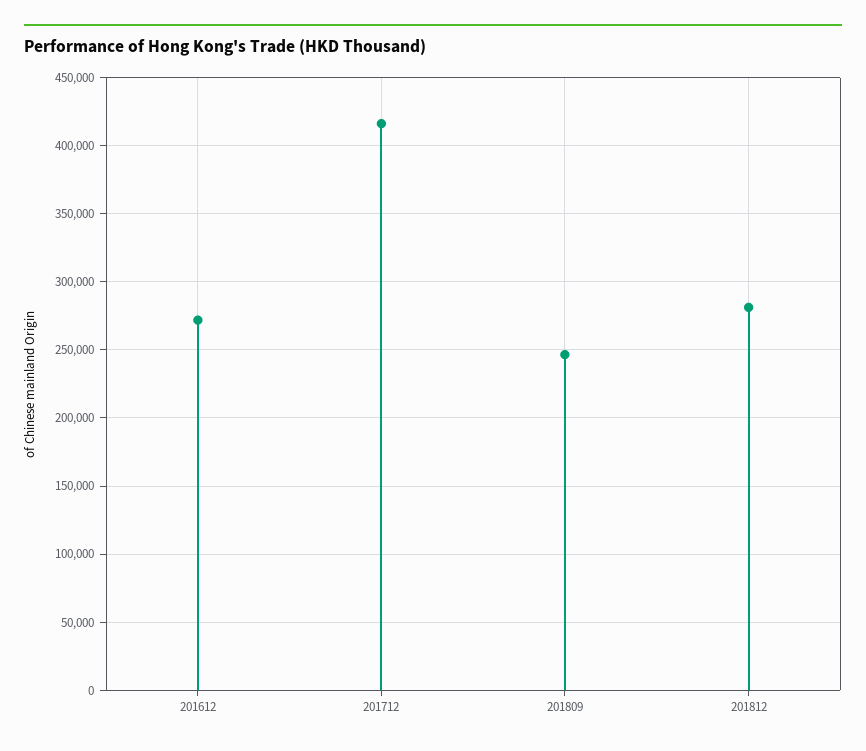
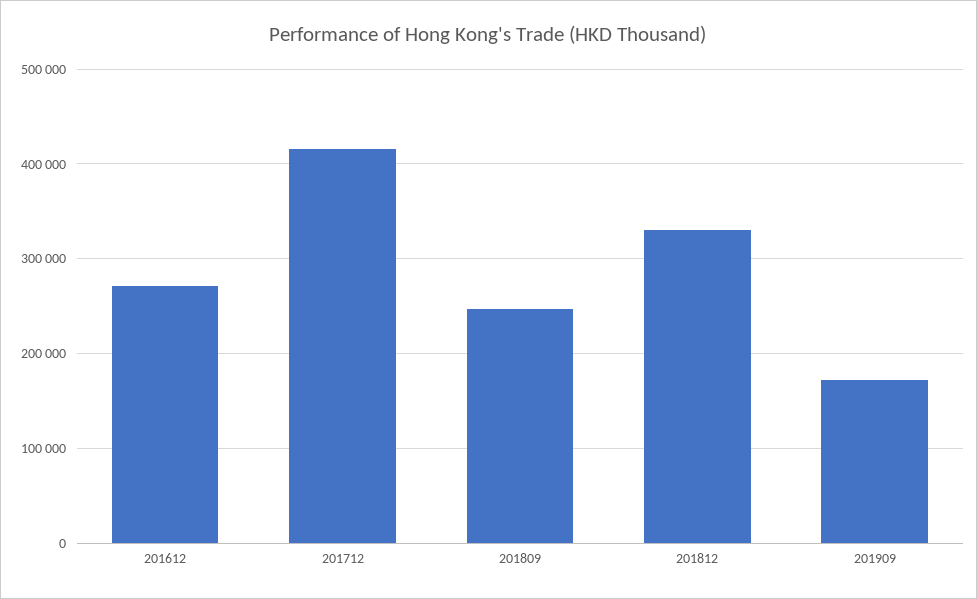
201812: 280000 -> 330000
201909: none -> 170000

